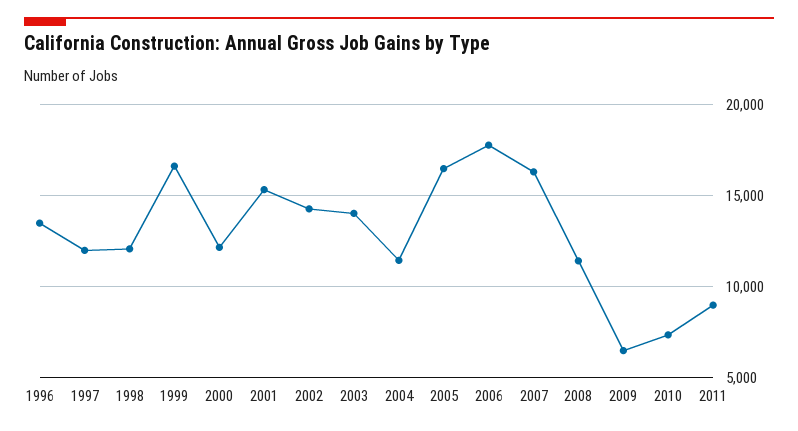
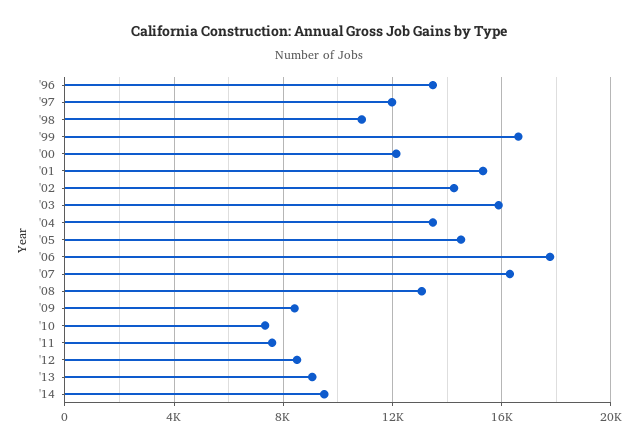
1998: 12000 -> 11000
2003: 14000 -> 16000
2004: 11500 -> 13500
2005: 16500 -> 14500
2008: 11500 -> 13000
2009: 6500 -> 8500
2011: 9000 -> 7500
'12: none -> 8500
'13: none -> 9000
'14: none -> 9500

